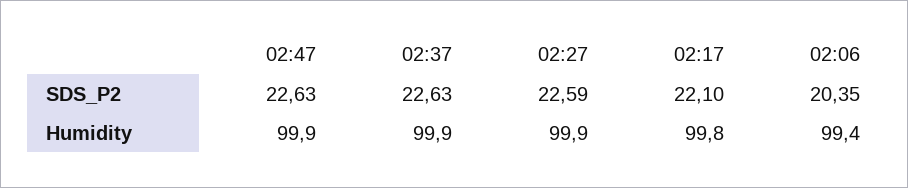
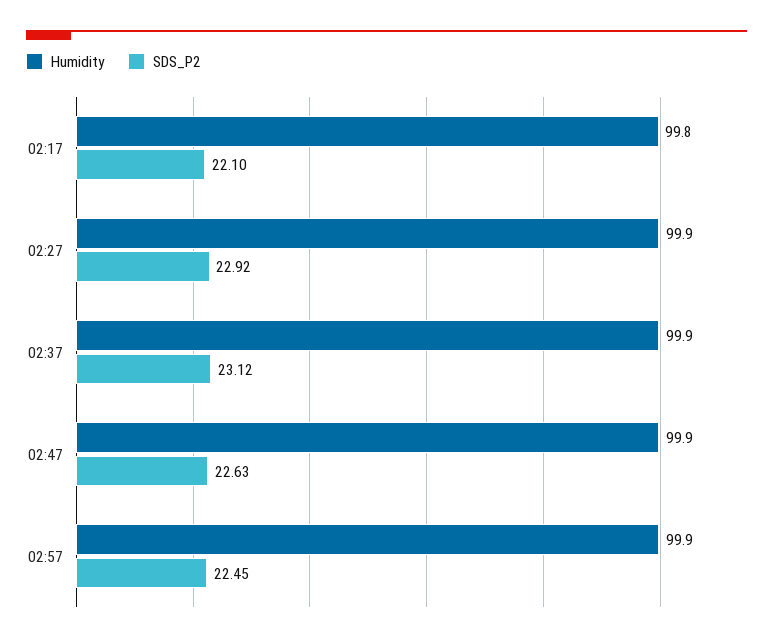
SDS_P2, 02:37: 22.63 -> 23.12
SDS_P2, 02:27: 22.59 -> 22.92
SDS_P2, 02:06: 20.35 -> none
Humidity, 02:06: 99.4 -> none
Humidity, 02:57: none -> 99.9
SDS_P2, 02:57: none -> 22.45

